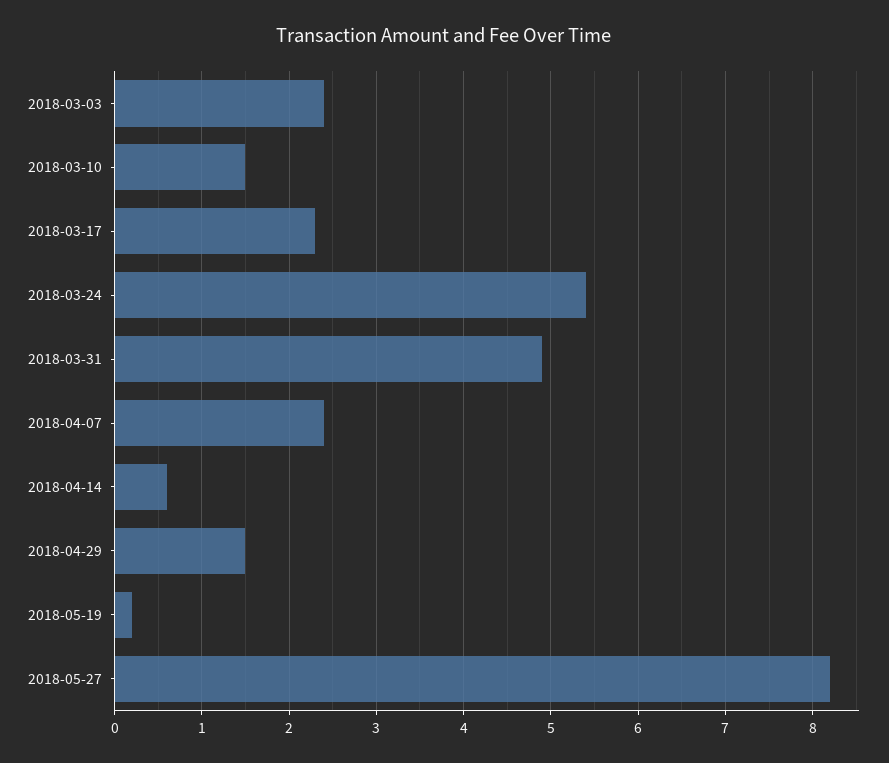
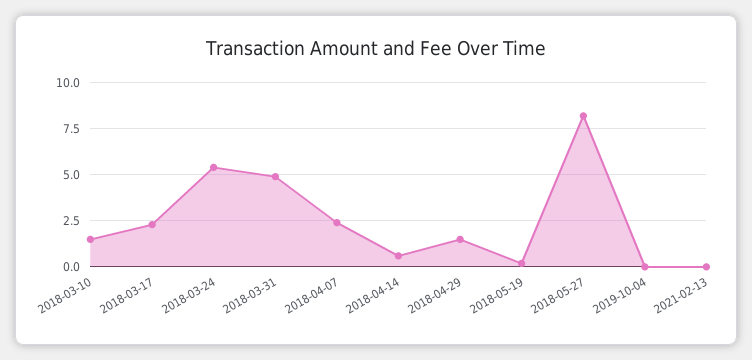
2018-03-03: 2.4 -> none
2019-10-04: none -> 0
2021-02-13: none -> 0

